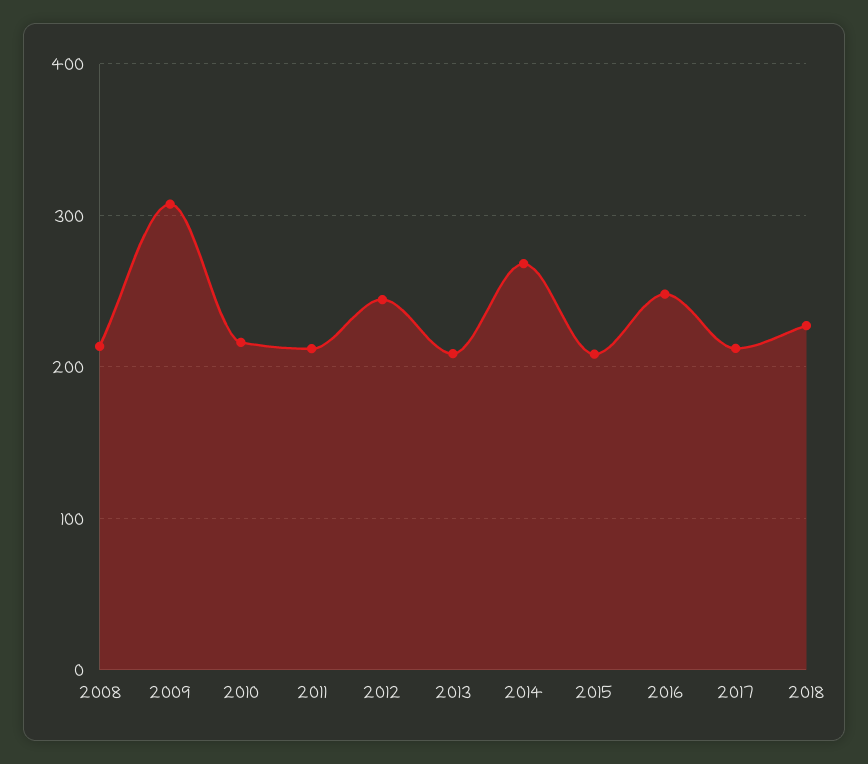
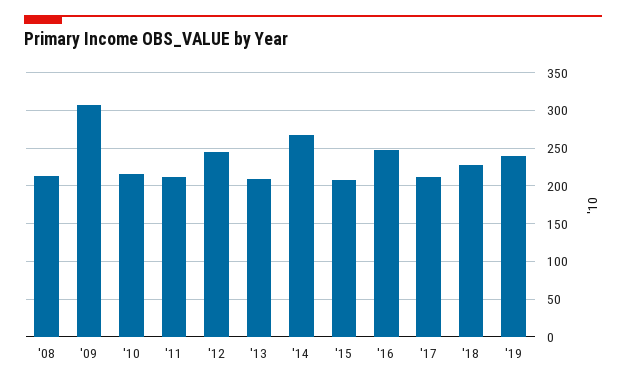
'19: none -> 240

